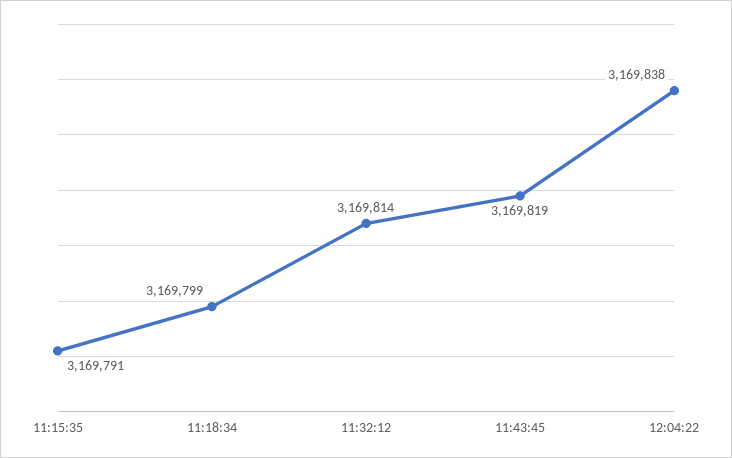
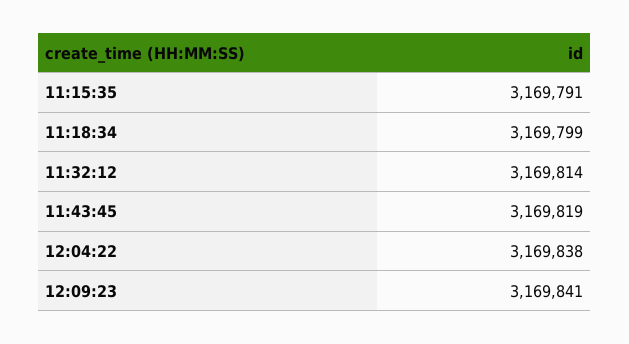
12:09:23: none -> 3169841

